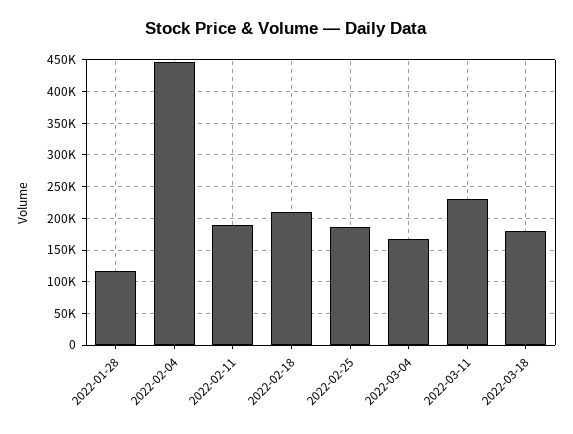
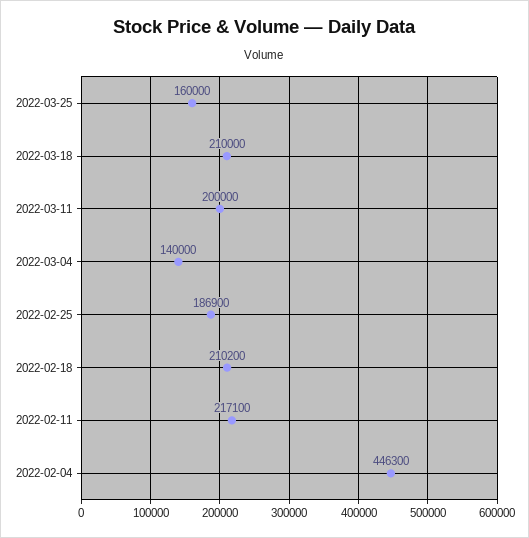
2022-01-28: 120000 -> none
2022-02-11: 190000 -> 217100
2022-03-04: 170000 -> 140000
2022-03-11: 230000 -> 200000
2022-03-18: 180000 -> 210000
2022-03-25: none -> 160000

